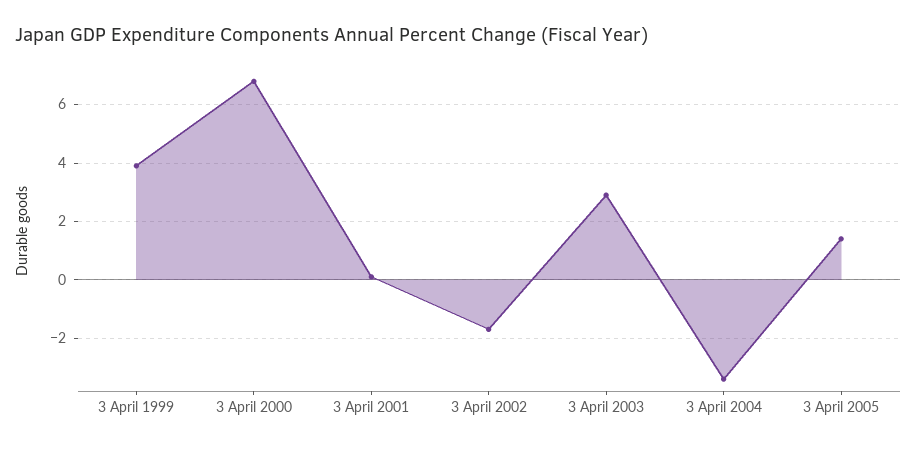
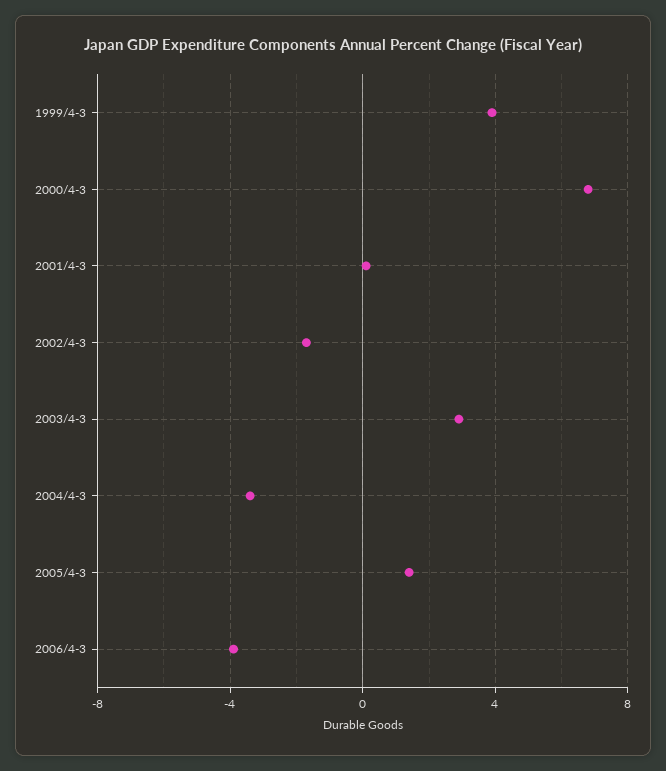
2006/4-3: none -> -4

